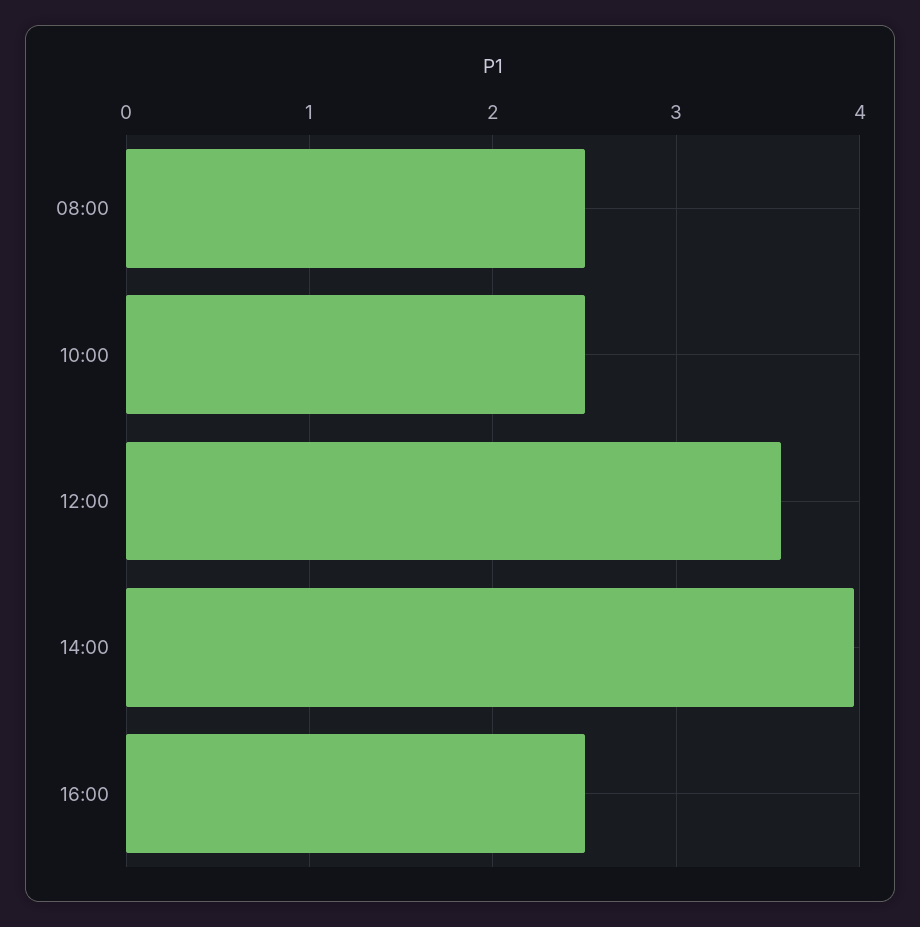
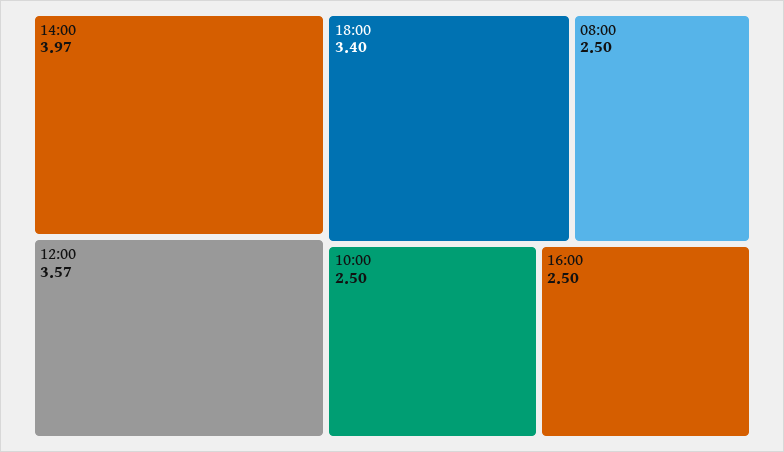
18:00: none -> 3.4

